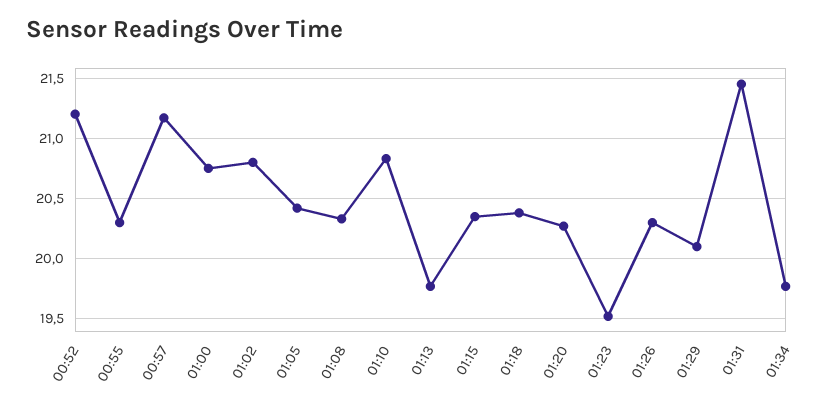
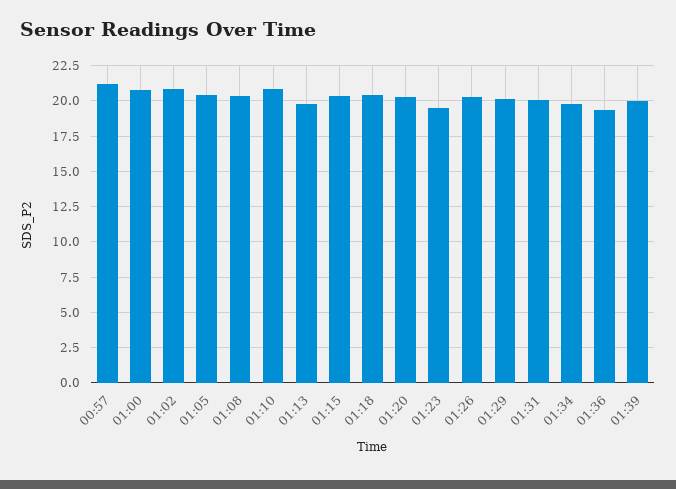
00:52: 21.2 -> none
00:55: 20.3 -> none
01:31: 21.45 -> 20
01:36: none -> 19.5
01:39: none -> 20

